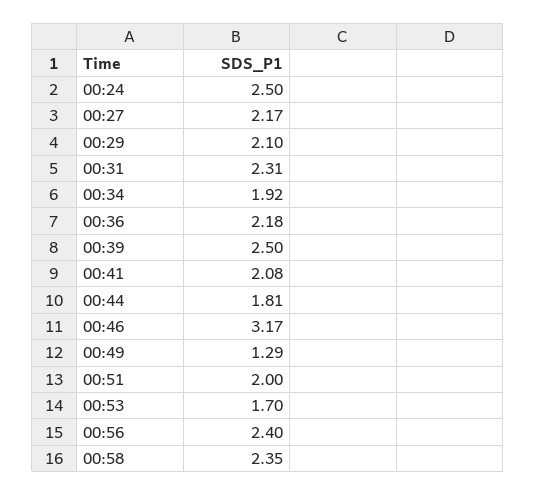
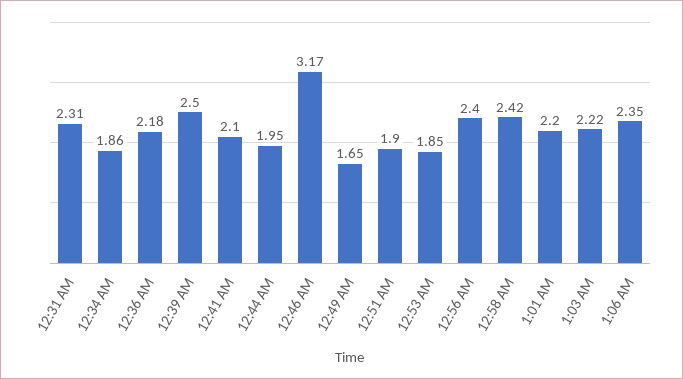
00:24: 2.5 -> none
00:27: 2.17 -> none
00:29: 2.1 -> none
00:34: 1.92 -> 1.86
00:41: 2.08 -> 2.1
00:44: 1.81 -> 1.95
00:49: 1.29 -> 1.65
00:51: 2 -> 1.9
00:53: 1.7 -> 1.85
00:58: 2.35 -> 2.42
1:01 AM: none -> 2.2
1:03 AM: none -> 2.22
1:06 AM: none -> 2.35

